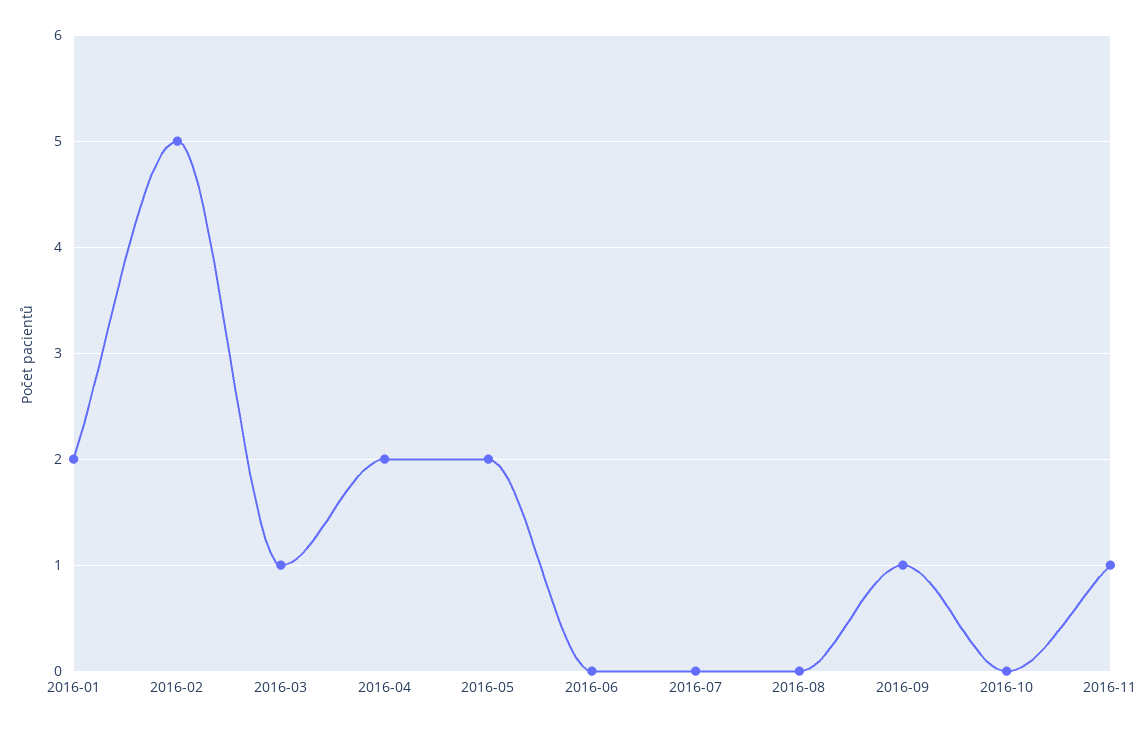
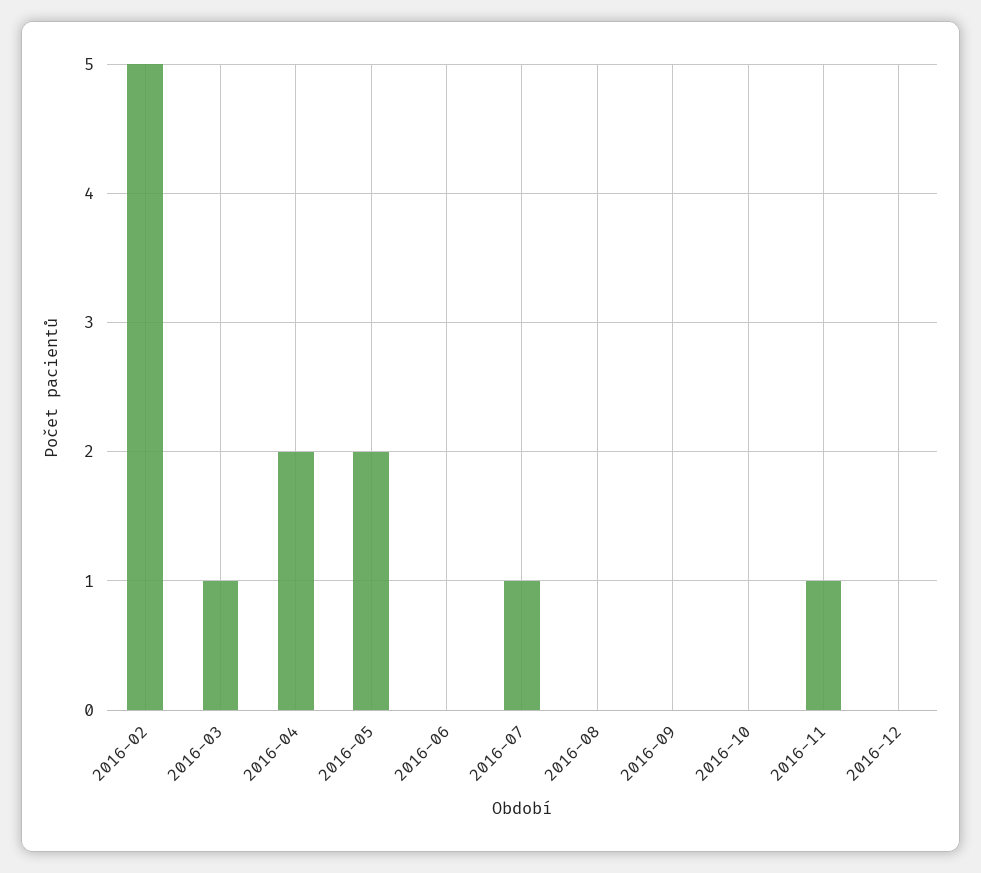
2016-01: 2 -> none
2016-07: 0 -> 1
2016-09: 1 -> 0
2016-12: none -> 0

